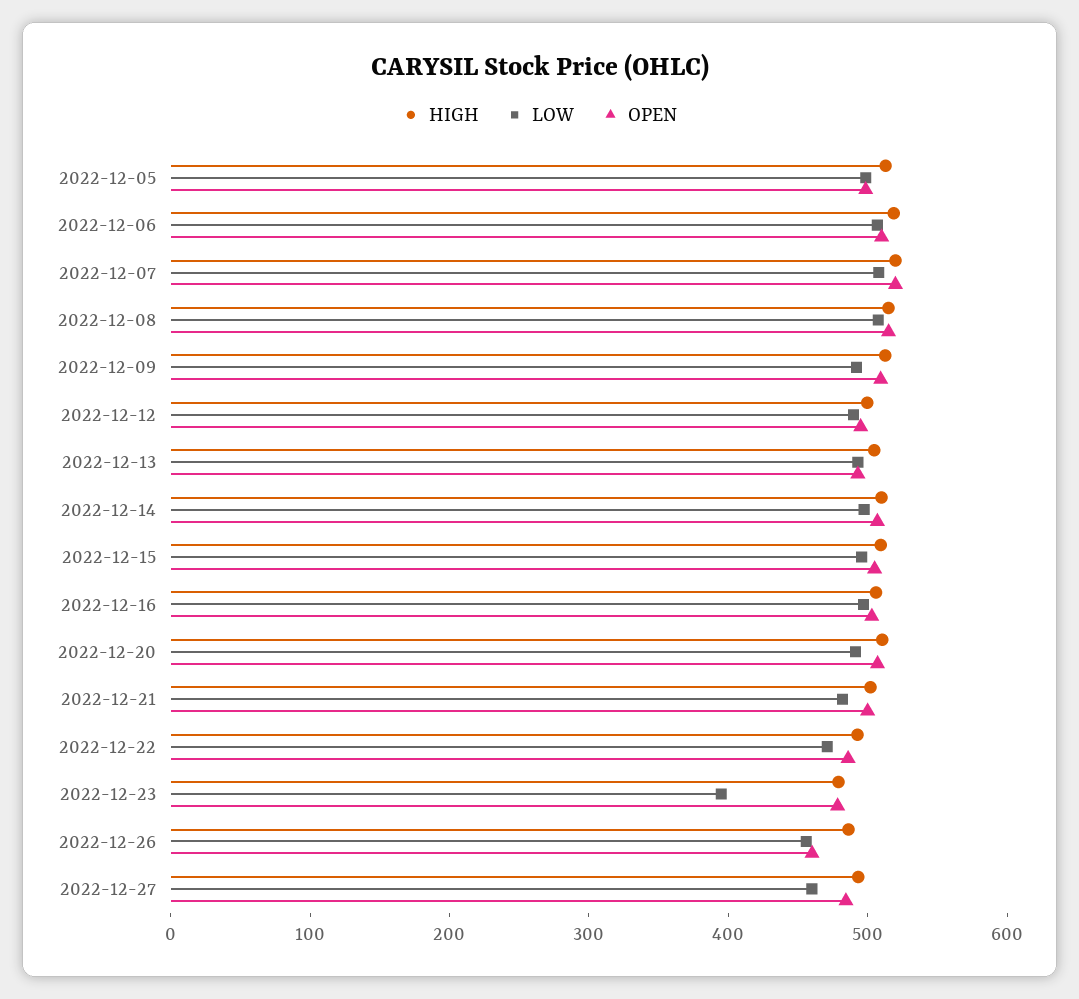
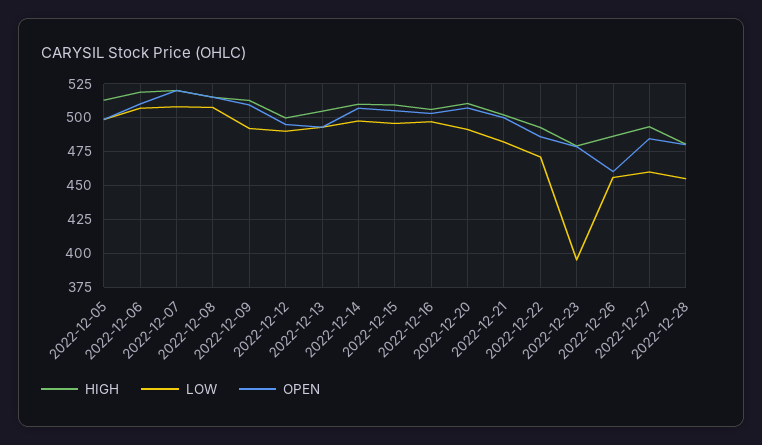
HIGH, 2022-12-28: none -> 480
LOW, 2022-12-28: none -> 455
OPEN, 2022-12-28: none -> 480

